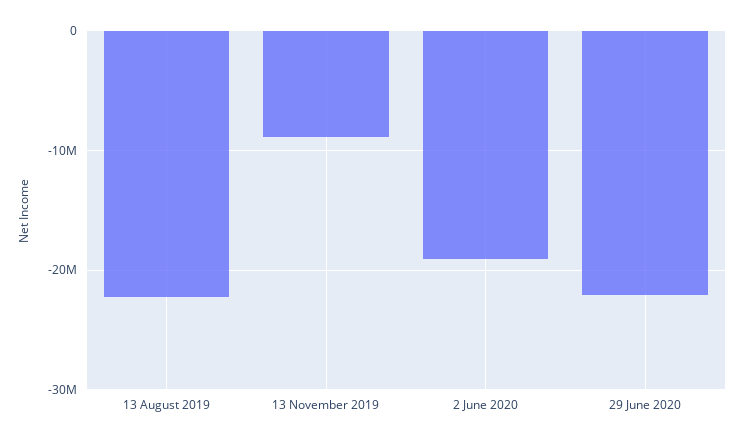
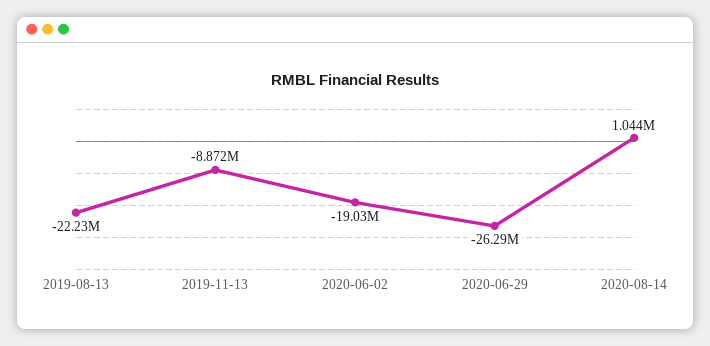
29 June 2020: -22000000 -> -26290000
2020-08-14: none -> 1044000

